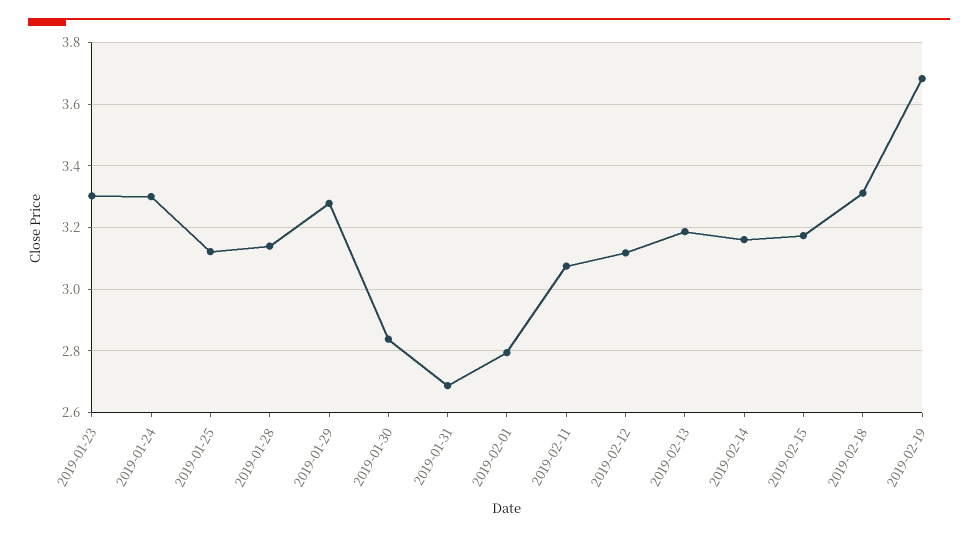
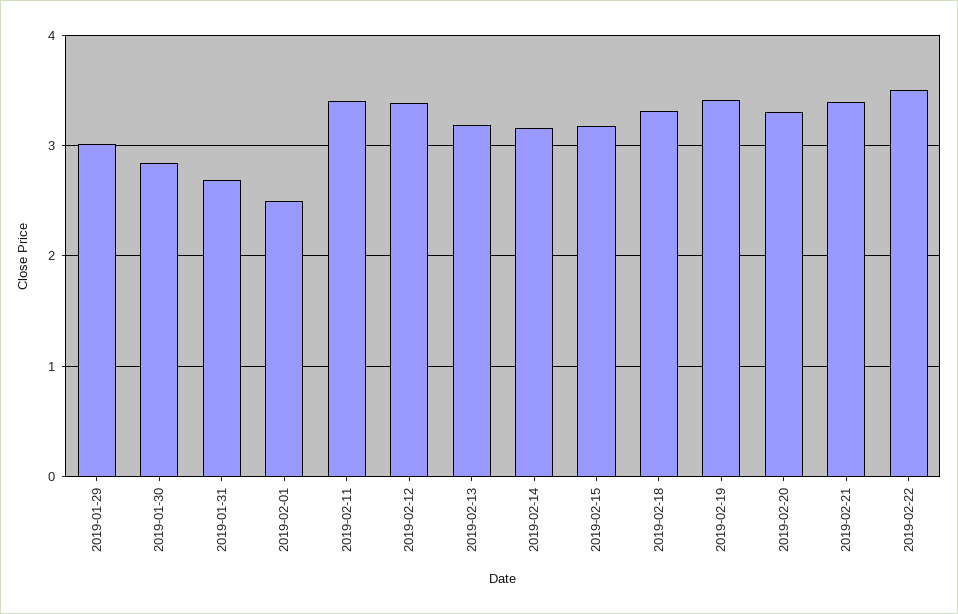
2019-01-23: 3.3 -> none
2019-01-24: 3.3 -> none
2019-01-25: 3.12 -> none
2019-01-28: 3.14 -> none
2019-01-29: 3.28 -> 3
2019-02-01: 2.8 -> 2.5
2019-02-11: 3.08 -> 3.4
2019-02-12: 3.12 -> 3.4
2019-02-19: 3.68 -> 3.4
2019-02-20: none -> 3.3
2019-02-21: none -> 3.4
2019-02-22: none -> 3.5

